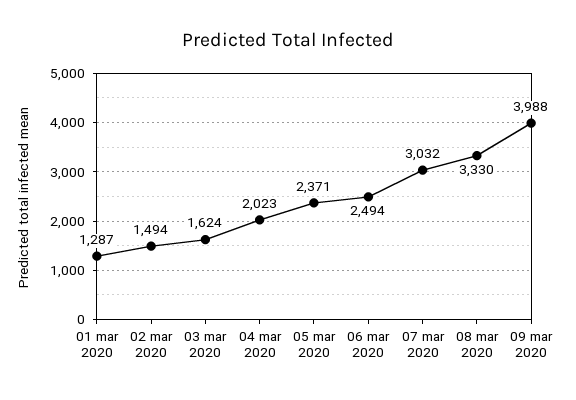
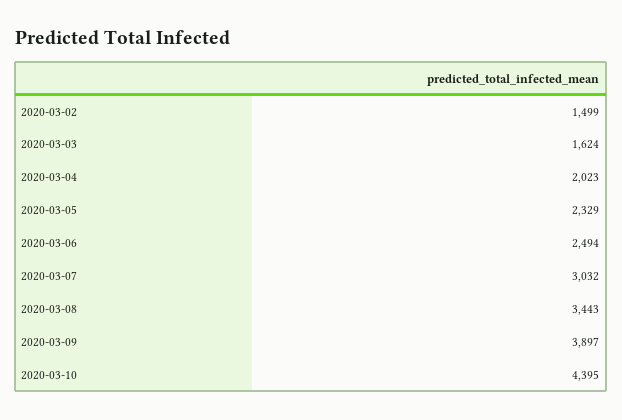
01 mar 2020: 1287 -> none
02 mar 2020: 1494 -> 1499
05 mar 2020: 2371 -> 2329
08 mar 2020: 3330 -> 3443
09 mar 2020: 3988 -> 3897
2020-03-10: none -> 4395

